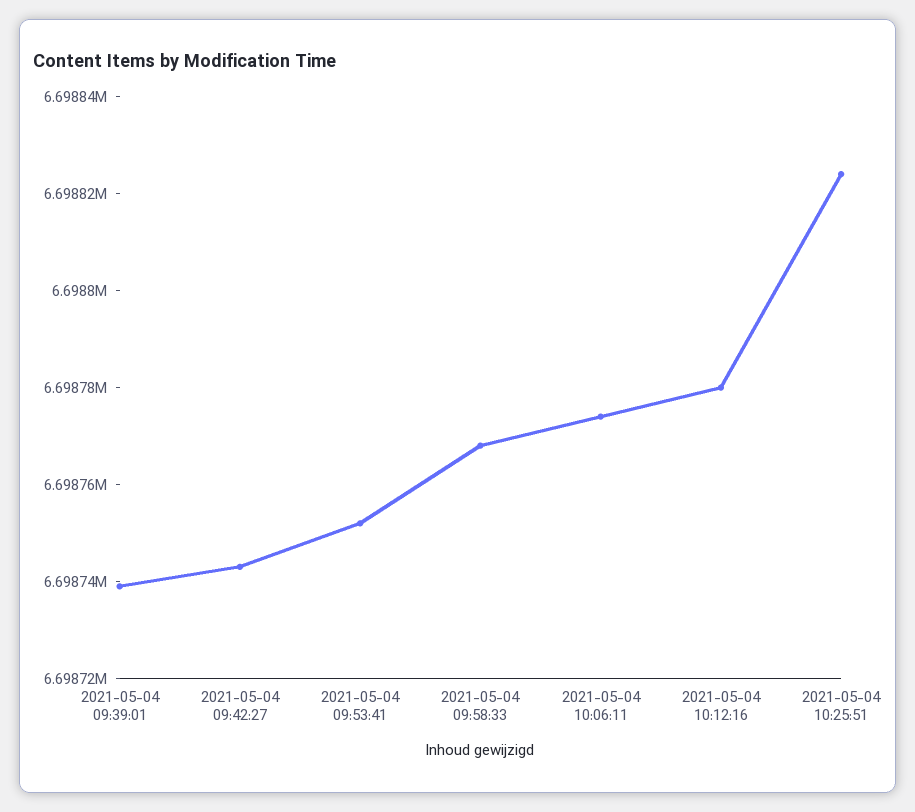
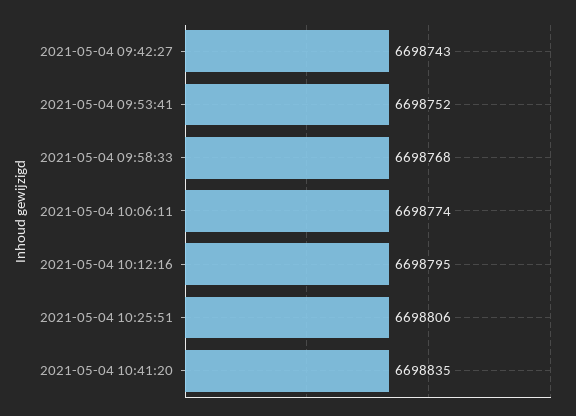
2021-05-04 09:39:01: 6698740 -> none
2021-05-04 10:12:16: 6698780 -> 6698795
2021-05-04 10:25:51: 6698825 -> 6698806
2021-05-04 10:41:20: none -> 6698835

